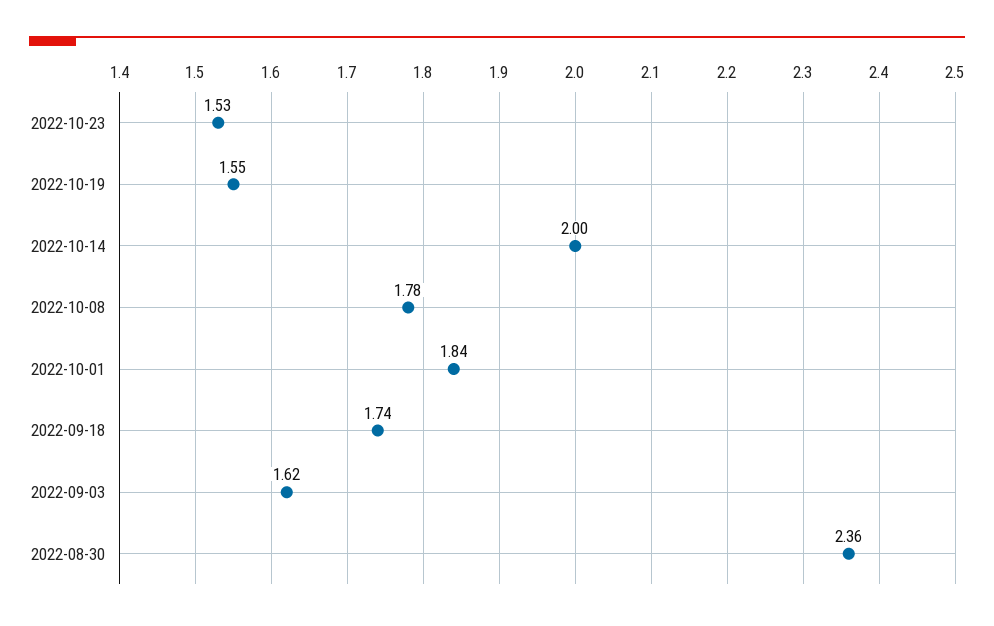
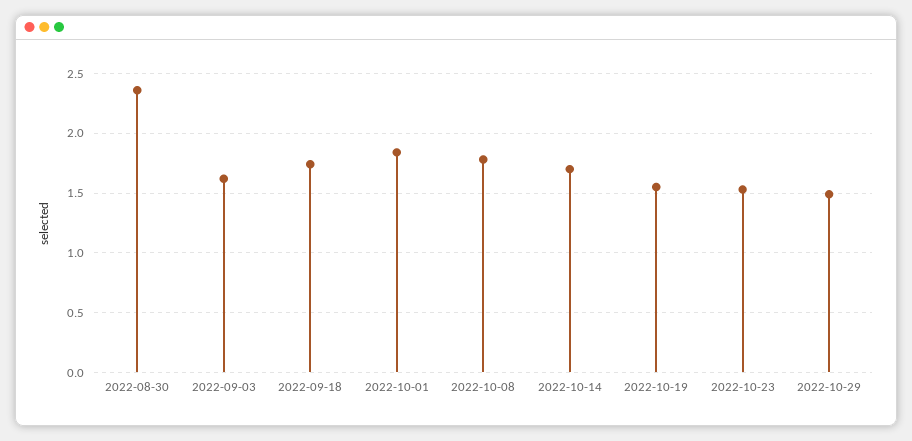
2022-10-14: 2 -> 1.7
2022-10-29: none -> 1.5

